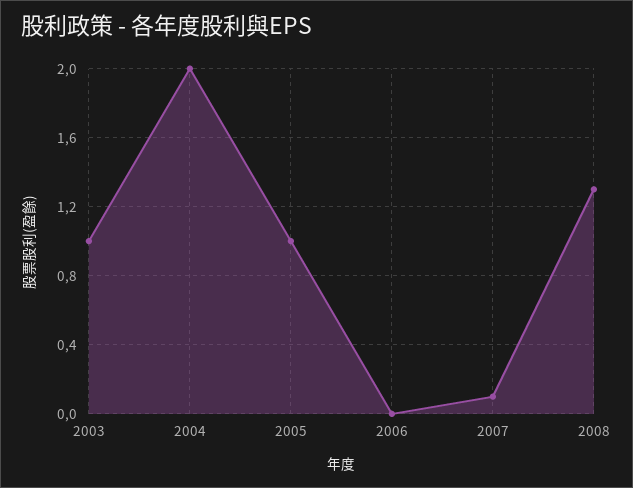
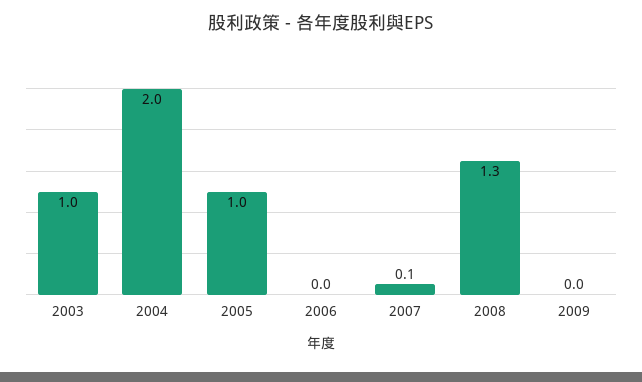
2009: none -> 0

